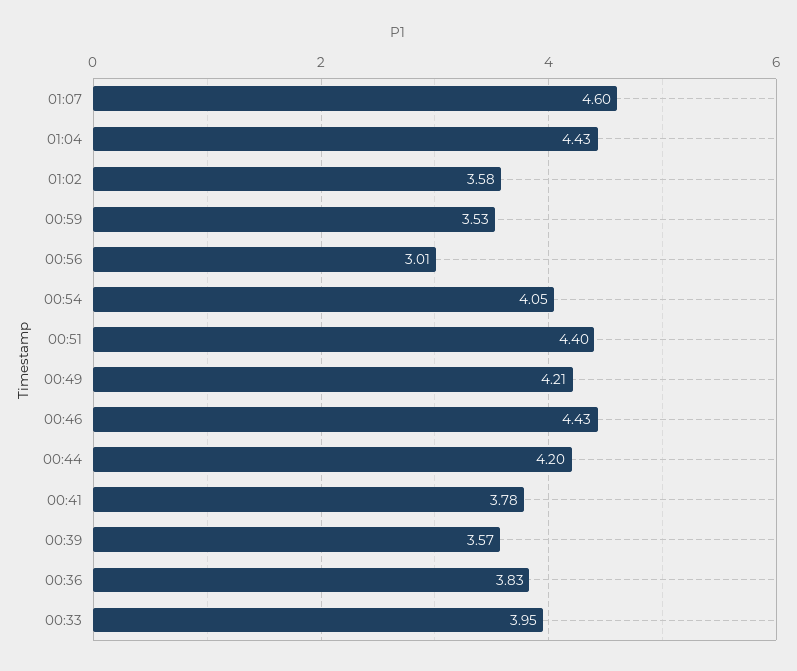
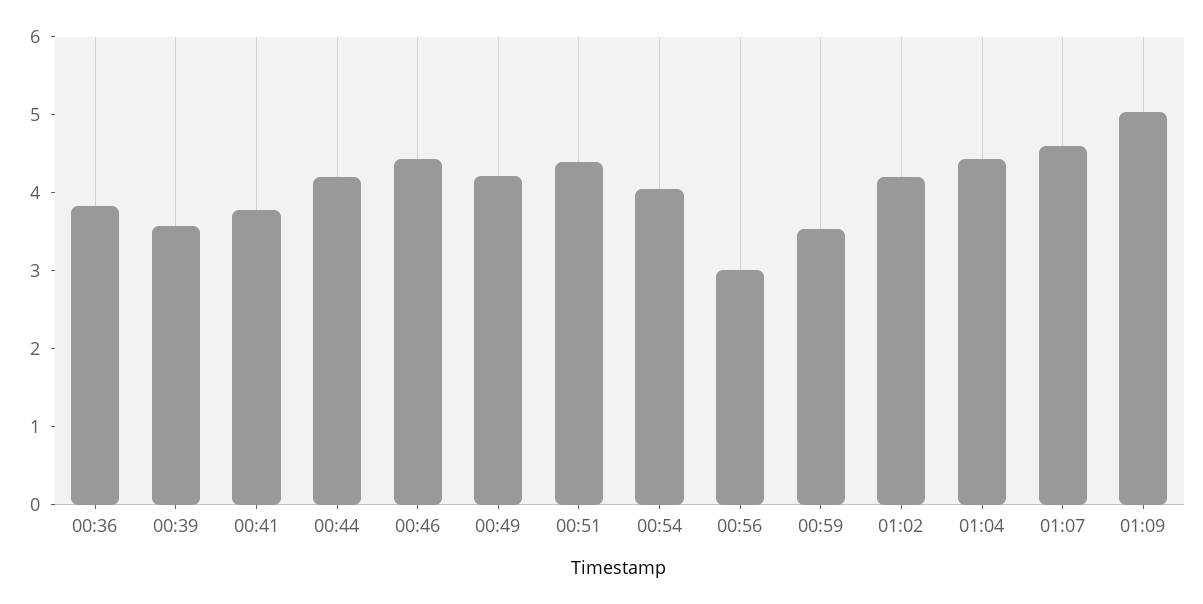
01:02: 3.58 -> 4.2
00:33: 3.95 -> none
01:09: none -> 5

